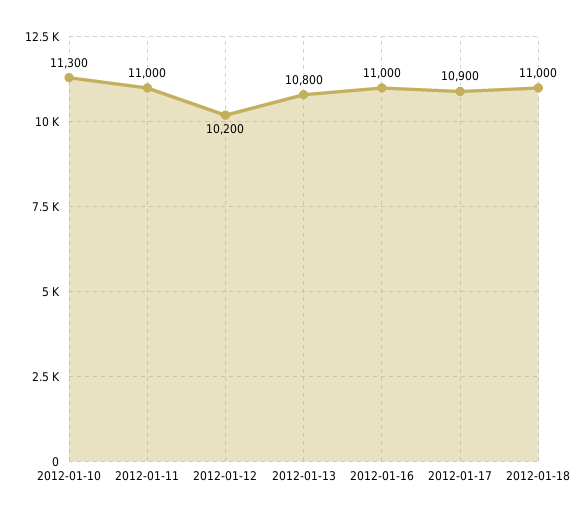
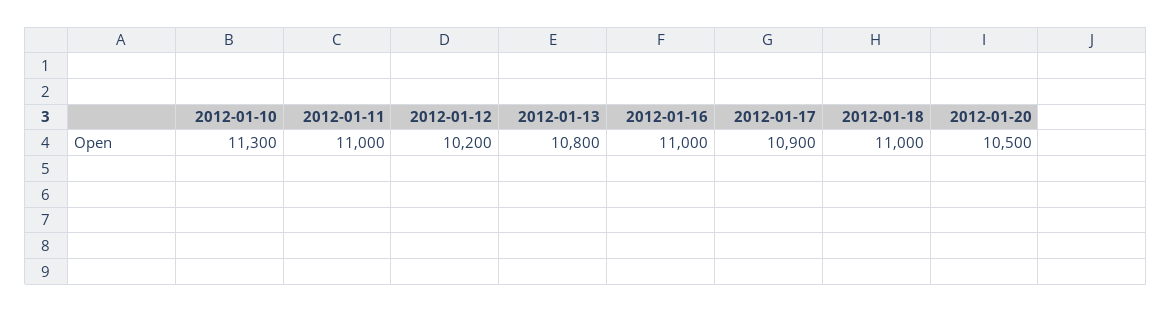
2012-01-20: none -> 10500

